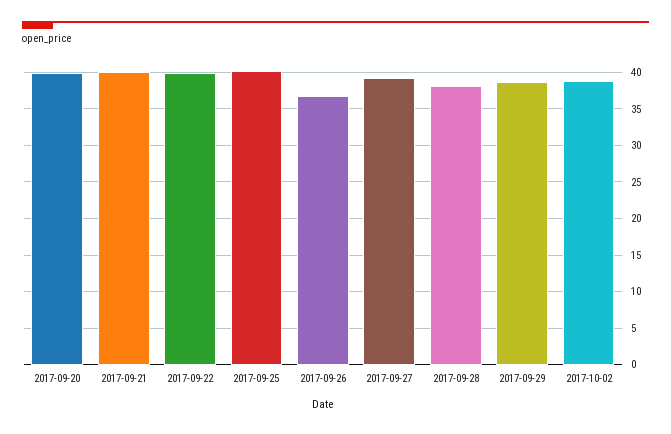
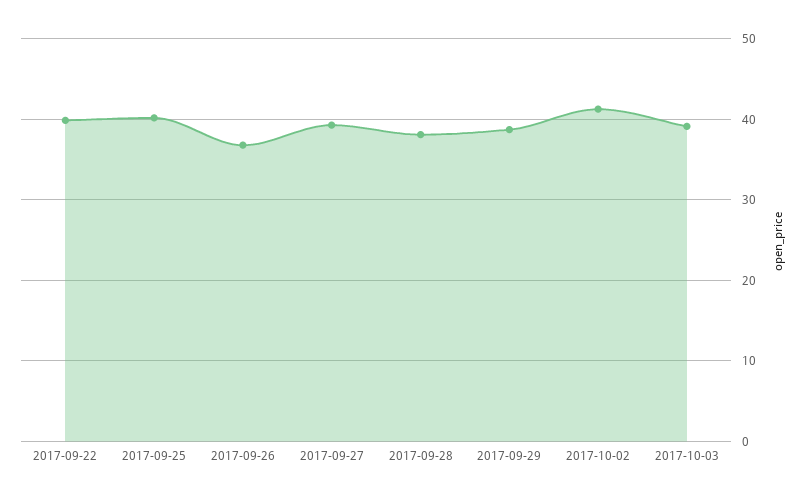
2017-09-20: 40 -> none
2017-09-21: 40 -> none
2017-10-02: 39 -> 41
2017-10-03: none -> 39

